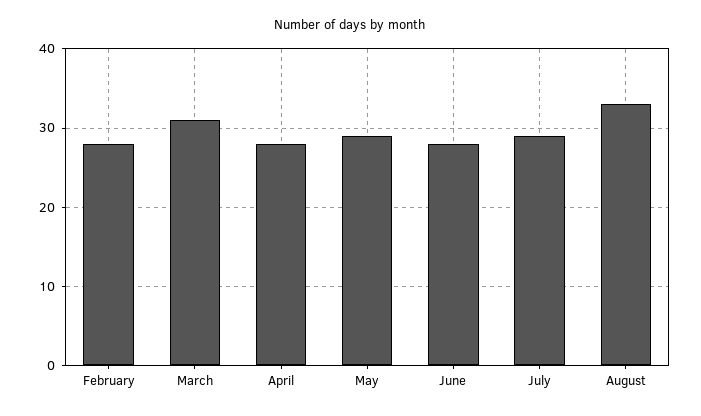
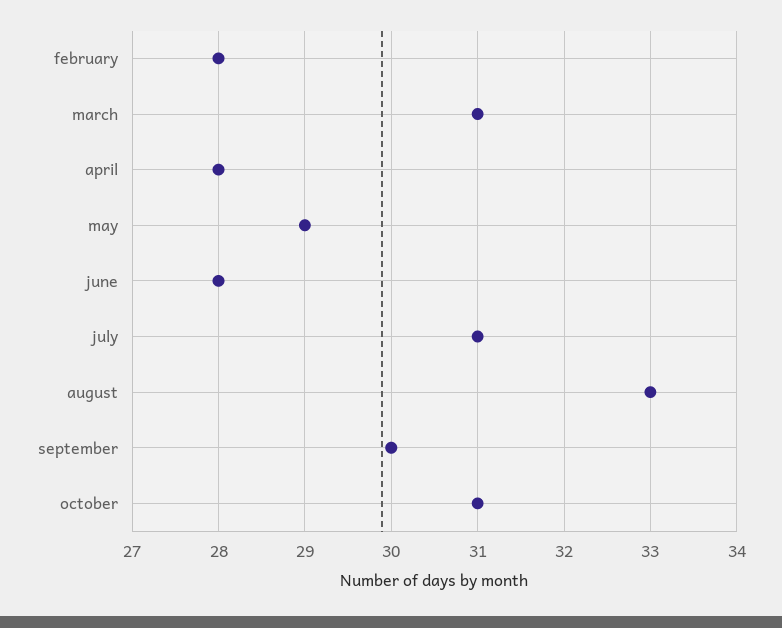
July: 29 -> 31
september: none -> 30
october: none -> 31

